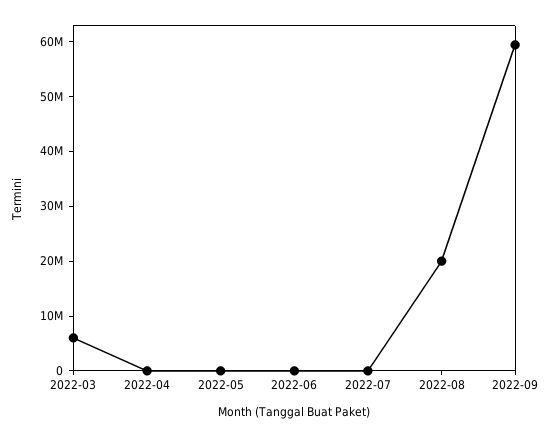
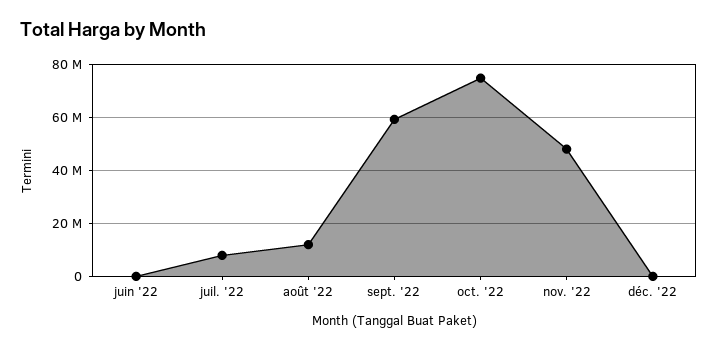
2022-03: 6000000 -> none
2022-04: 0 -> none
2022-05: 0 -> none
2022-07: 0 -> 7500000
2022-08: 20000000 -> 12500000
oct. '22: none -> 75000000
nov. '22: none -> 47500000
déc. '22: none -> 0

